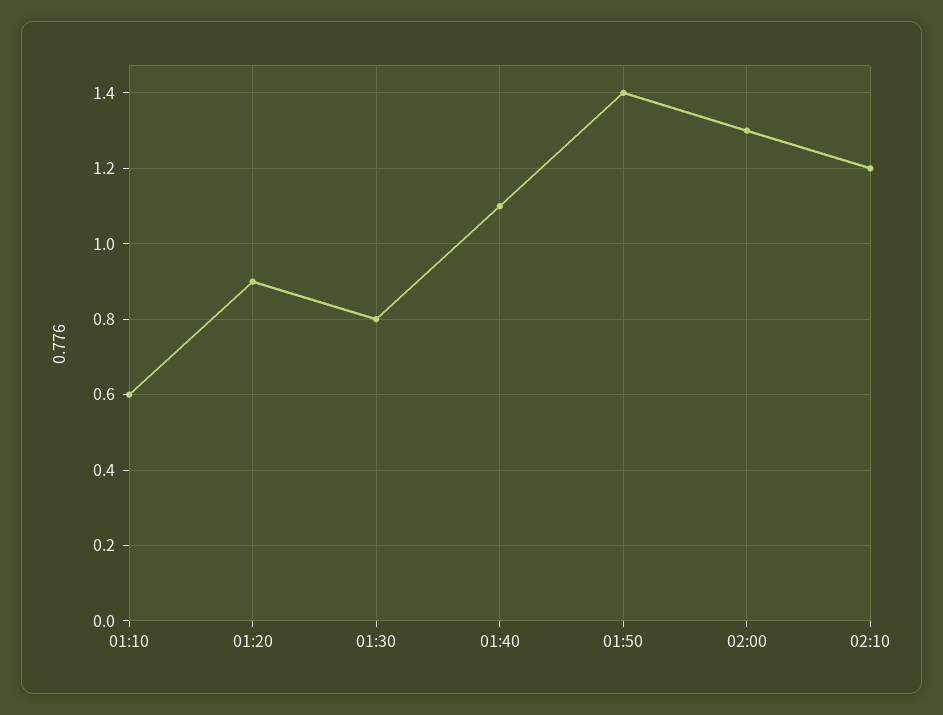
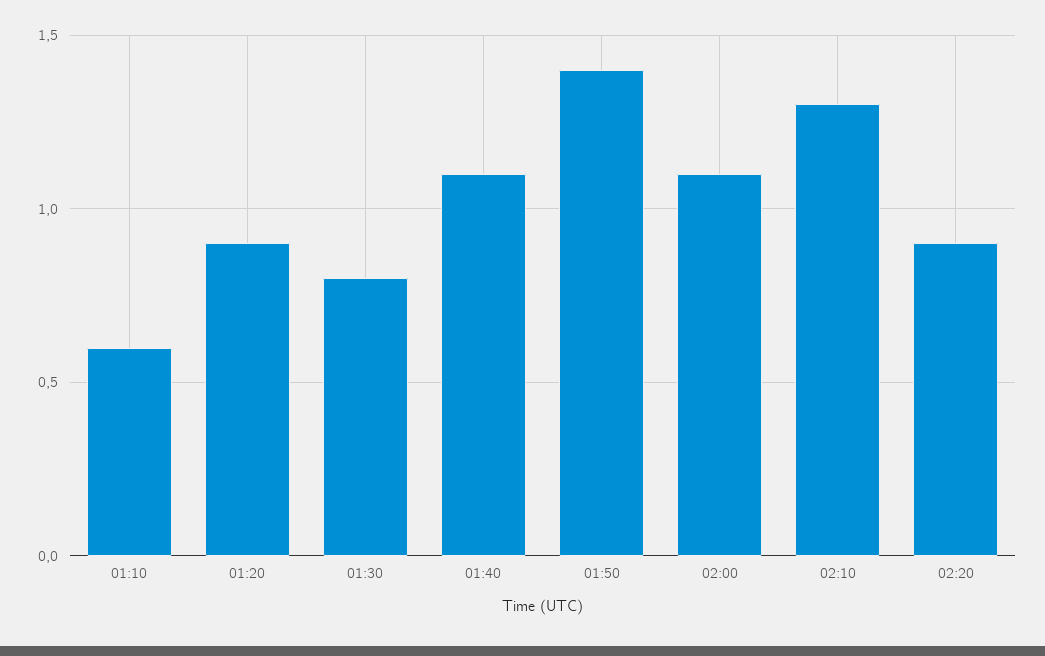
02:00: 1.3 -> 1.1
02:10: 1.2 -> 1.3
02:20: none -> 0.9

